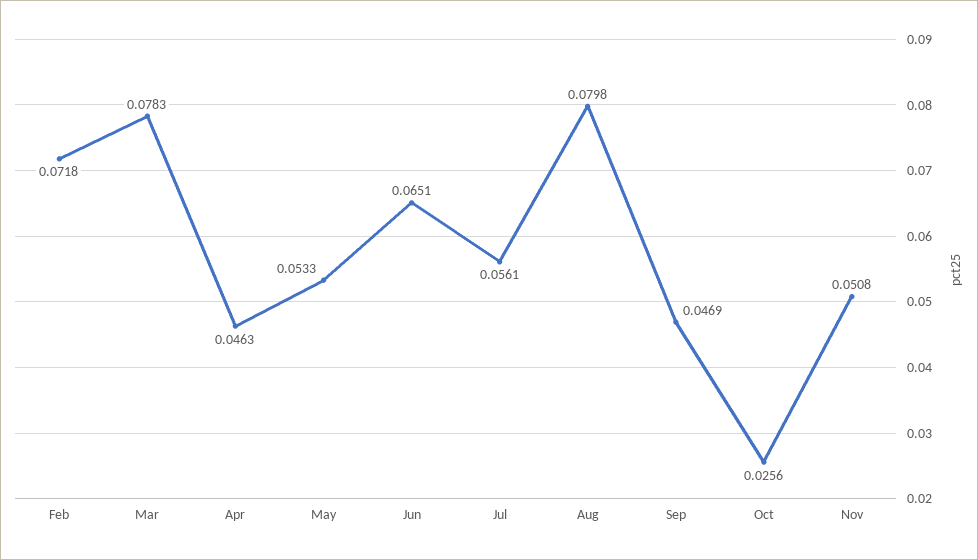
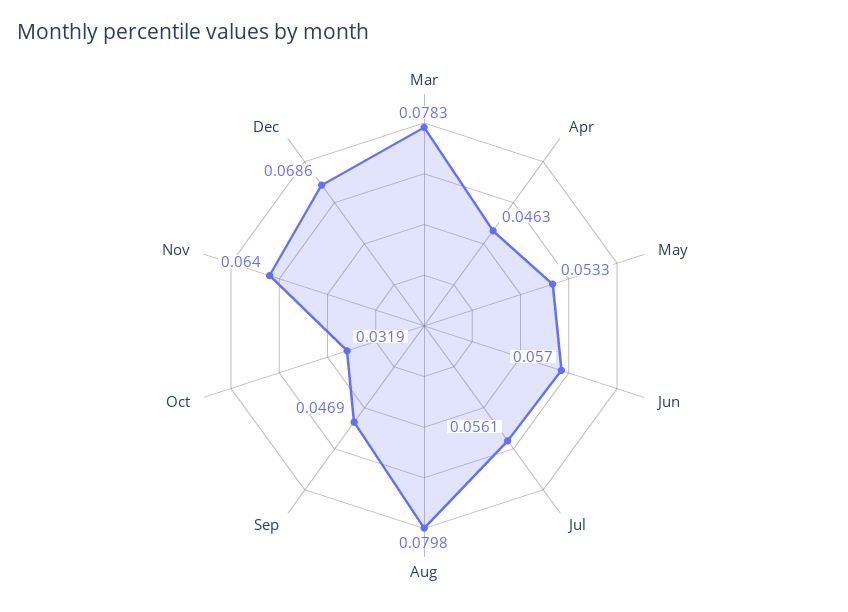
Feb: 0.0718 -> none
Jun: 0.0651 -> 0.057
Oct: 0.0256 -> 0.0319
Nov: 0.0508 -> 0.064
Dec: none -> 0.0686

